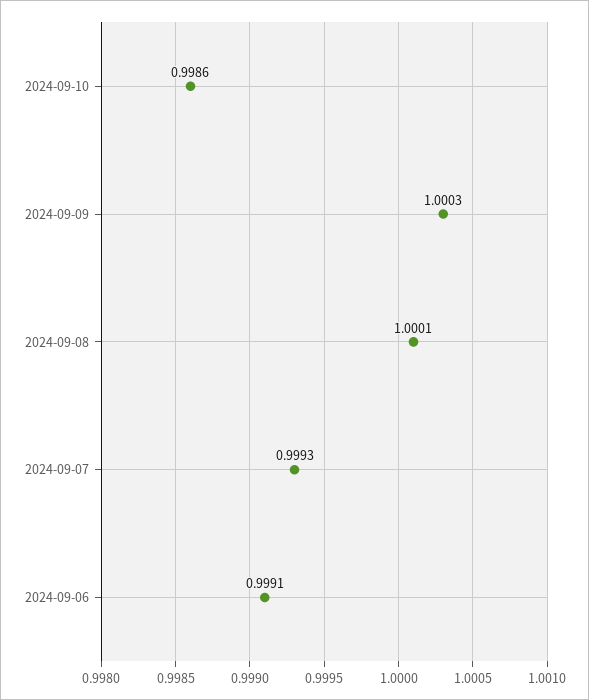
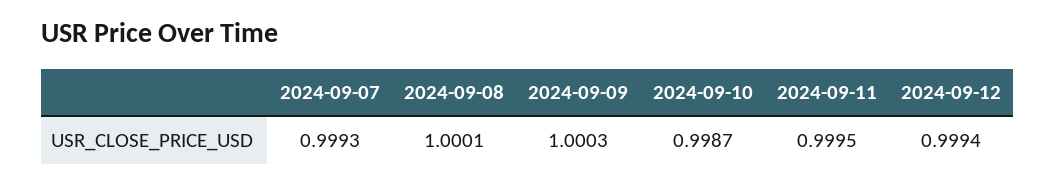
2024-09-10: 0.9986 -> 0.9987
2024-09-06: 0.9991 -> none
2024-09-11: none -> 0.9995
2024-09-12: none -> 0.9994

